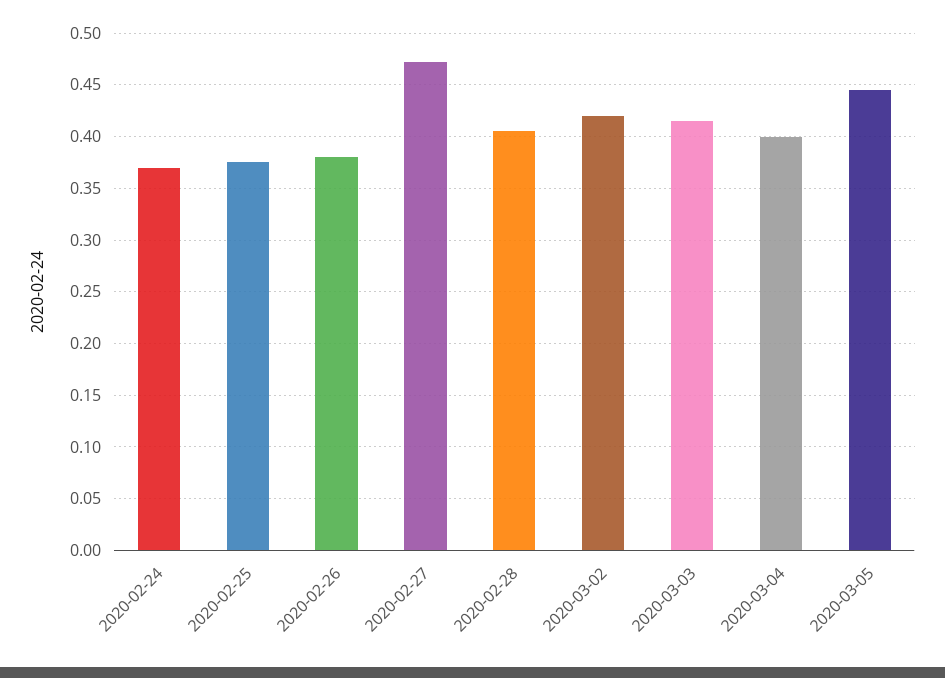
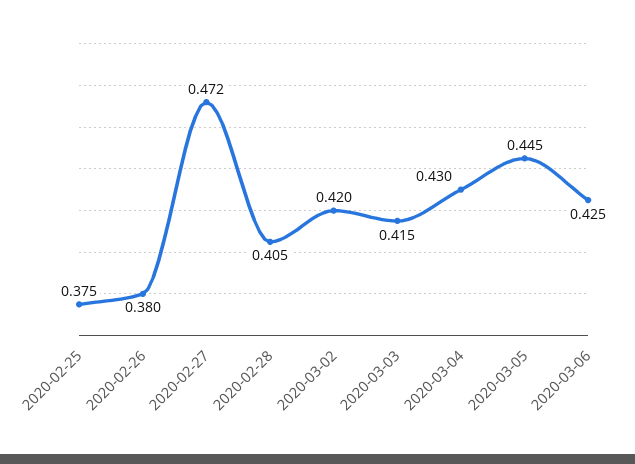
2020-02-24: 0.37 -> none
2020-03-04: 0.4 -> 0.43
2020-03-06: none -> 0.425

